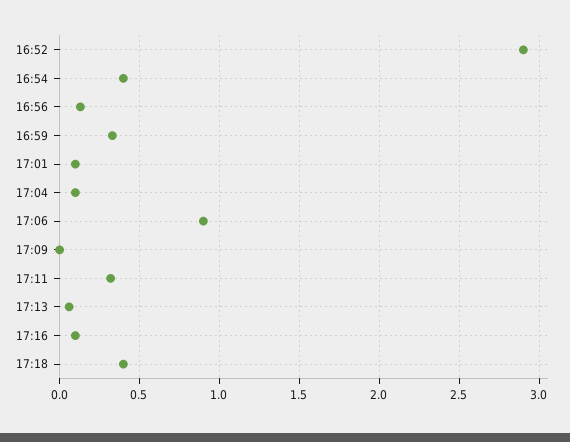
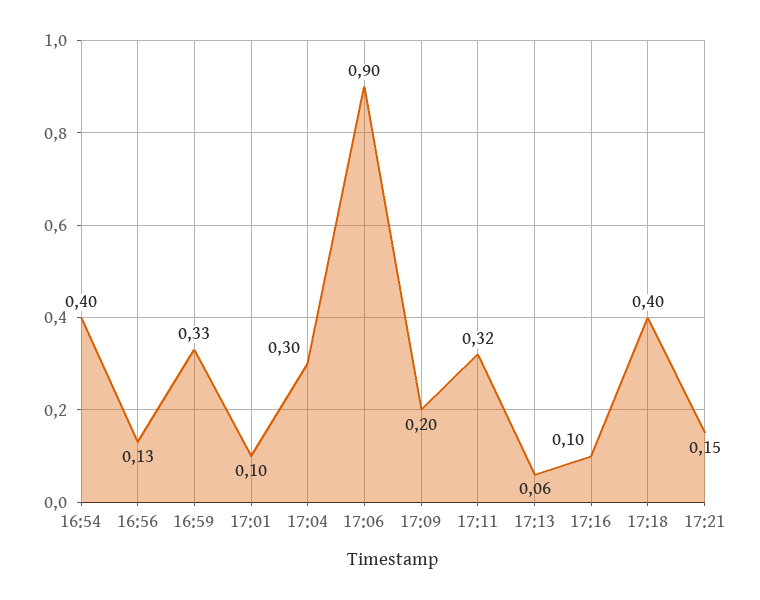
16:52: 2.9 -> none
17:04: 0.1 -> 0.3
17:09: 0 -> 0.2
17:21: none -> 0.15

